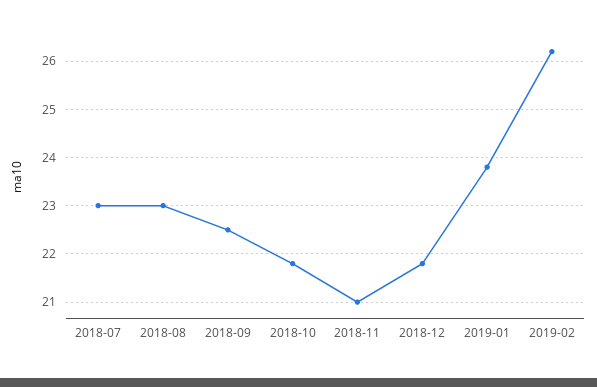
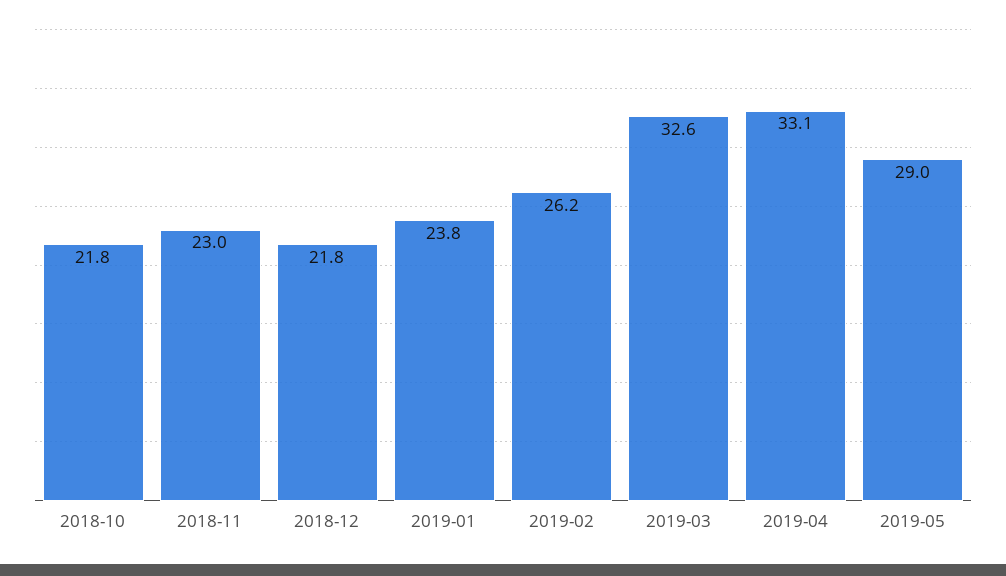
2018-07: 23 -> none
2018-08: 23 -> none
2018-09: 22.5 -> none
2018-11: 21 -> 23
2019-03: none -> 32.6
2019-04: none -> 33.1
2019-05: none -> 29

